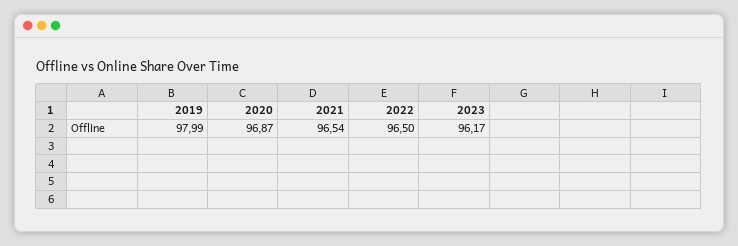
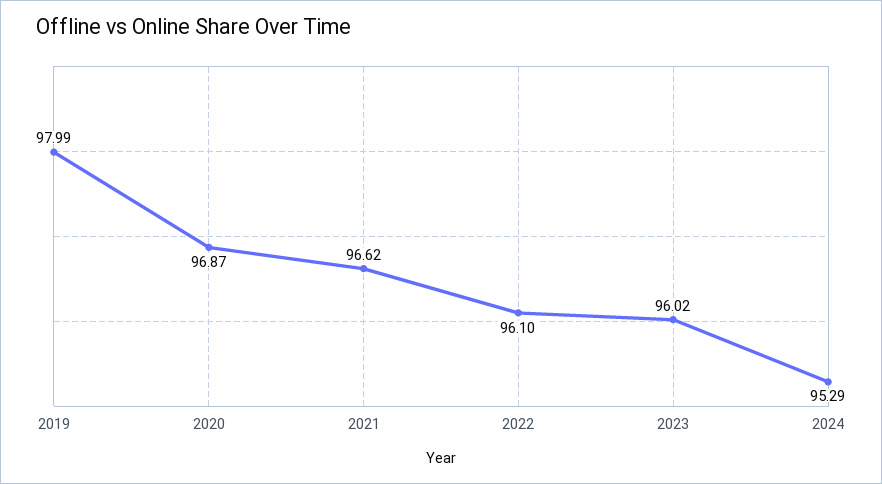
2021: 96.54 -> 96.62
2022: 96.5 -> 96.1
2023: 96.17 -> 96.02
2024: none -> 95.29

